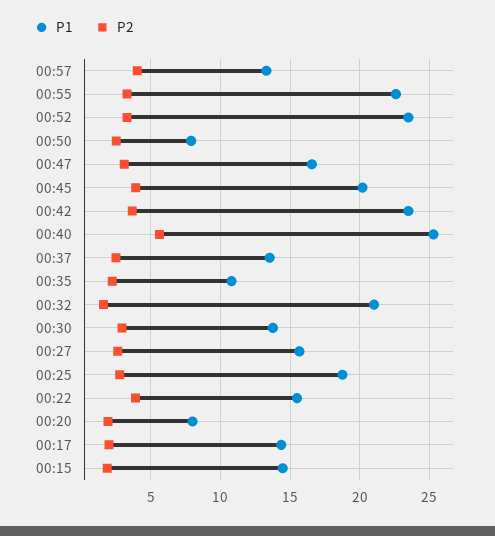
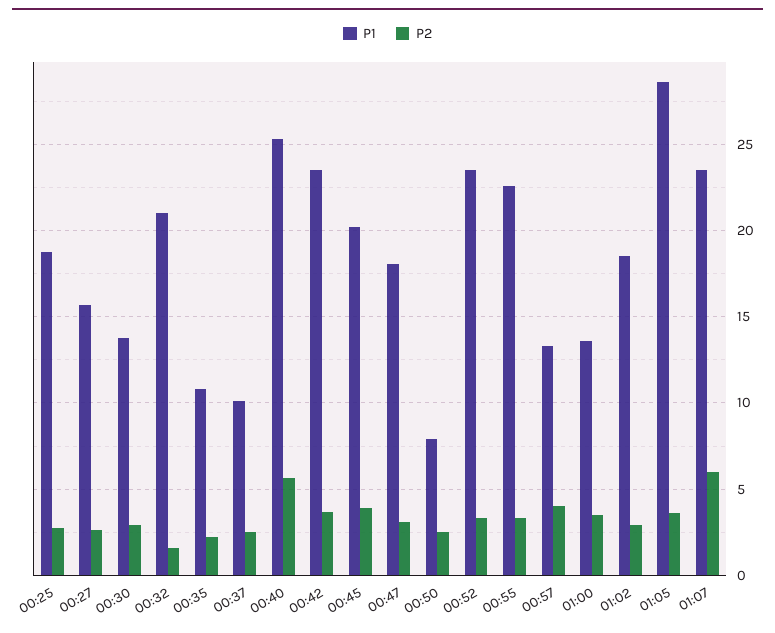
P1, 00:47: 16.5 -> 18
P1, 00:37: 13.5 -> 10
P1, 00:22: 15.5 -> none
P2, 00:22: 4 -> none
P1, 00:20: 8 -> none
P2, 00:20: 2 -> none
P1, 00:17: 14.5 -> none
P2, 00:17: 2 -> none
P1, 00:15: 14.5 -> none
P2, 00:15: 2 -> none
P1, 01:00: none -> 13.5
P2, 01:00: none -> 3.5
P1, 01:02: none -> 18.5
P2, 01:02: none -> 3
P1, 01:05: none -> 28.5
P2, 01:05: none -> 3.5
P1, 01:07: none -> 23.5
P2, 01:07: none -> 6

